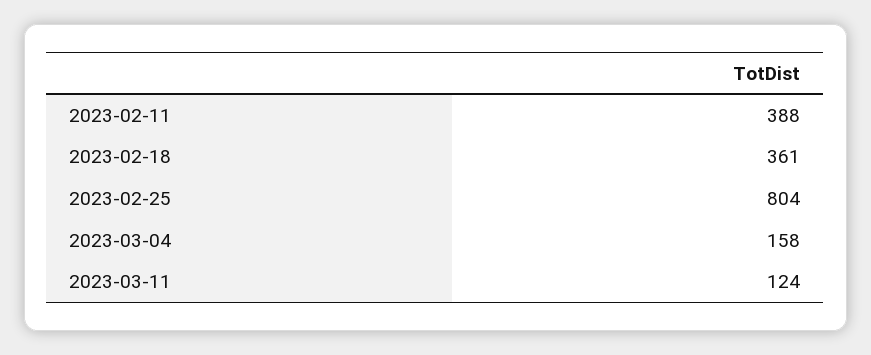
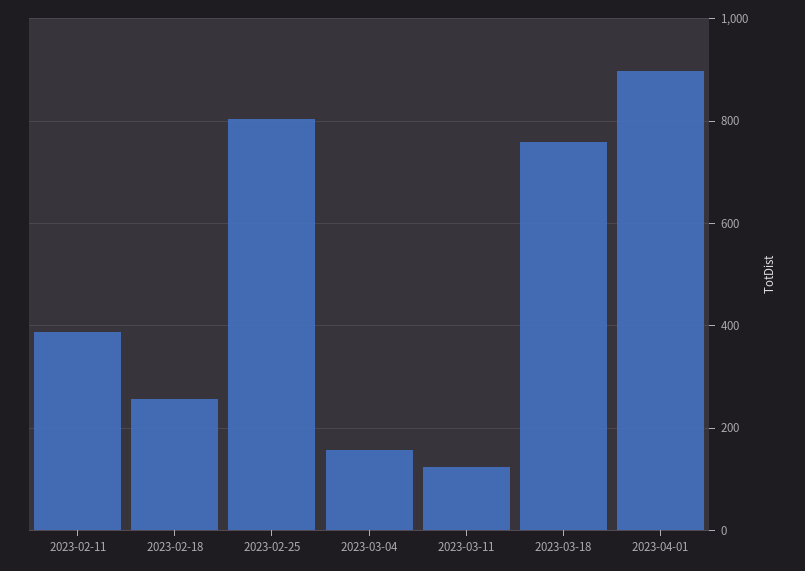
2023-02-18: 361 -> 260
2023-03-18: none -> 760
2023-04-01: none -> 900

